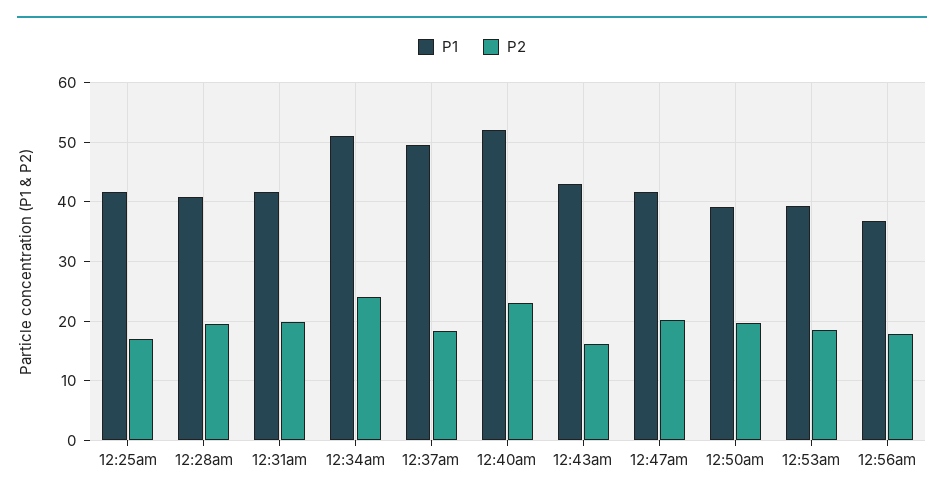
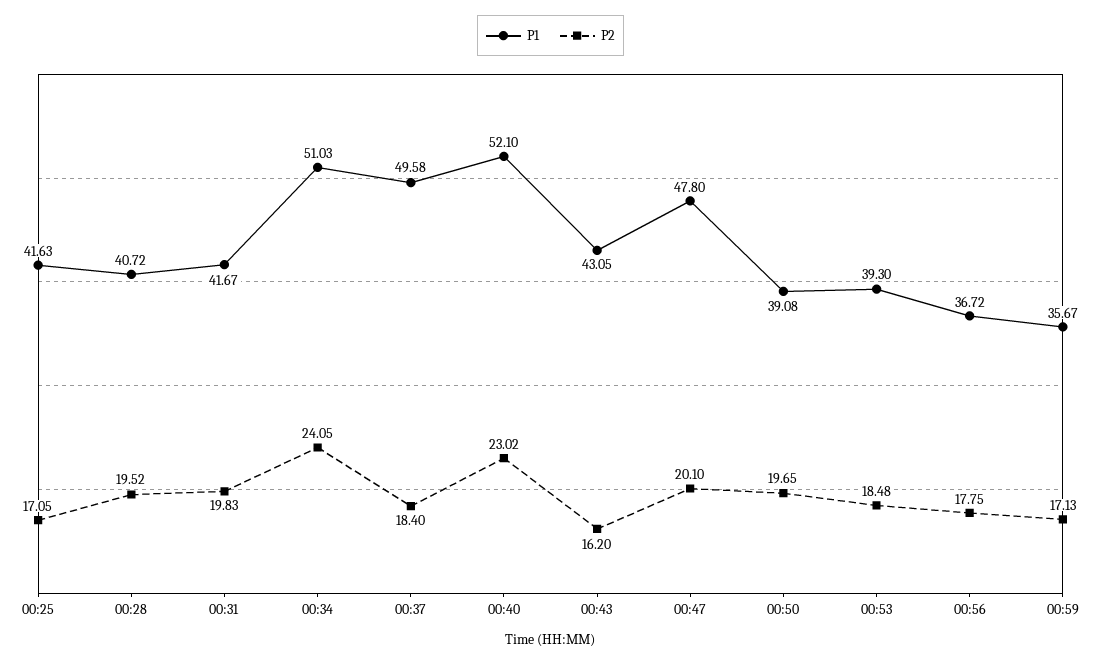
P1, 12:47am: 42 -> 47.8
P1, 00:59: none -> 35.67
P2, 00:59: none -> 17.13

